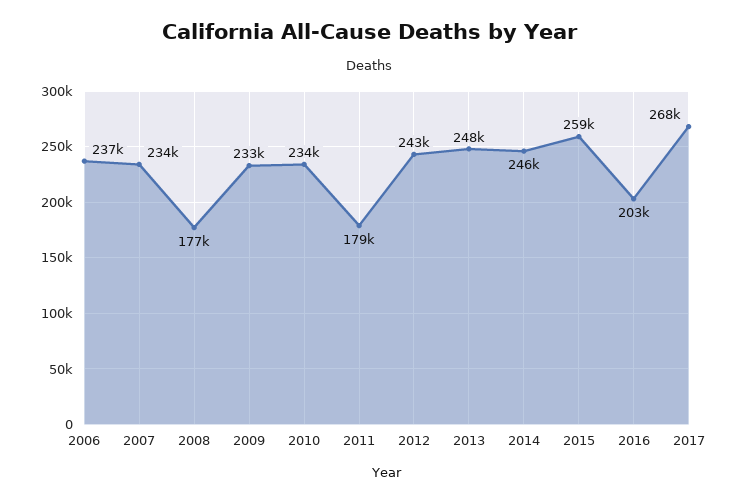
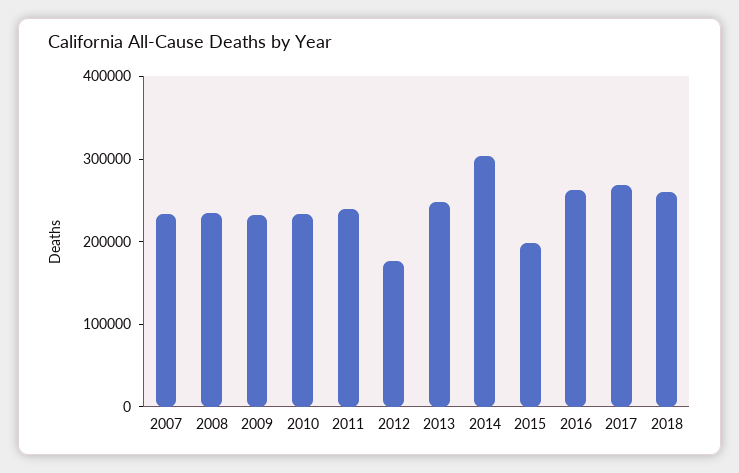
2006: 237000 -> none
2008: 177000 -> 240000
2011: 179000 -> 240000
2012: 243000 -> 180000
2014: 246000 -> 300000
2015: 259000 -> 200000
2016: 203000 -> 260000
2018: none -> 260000

